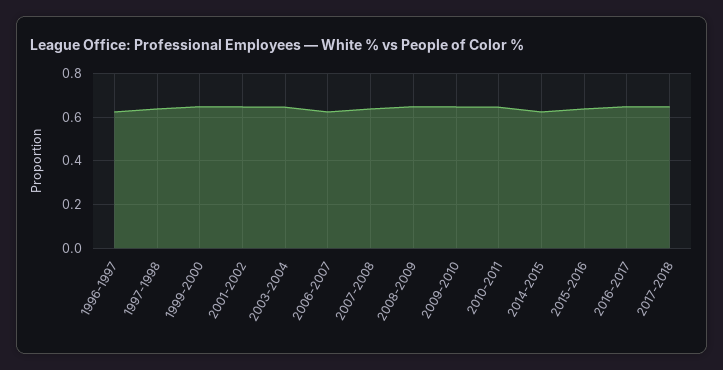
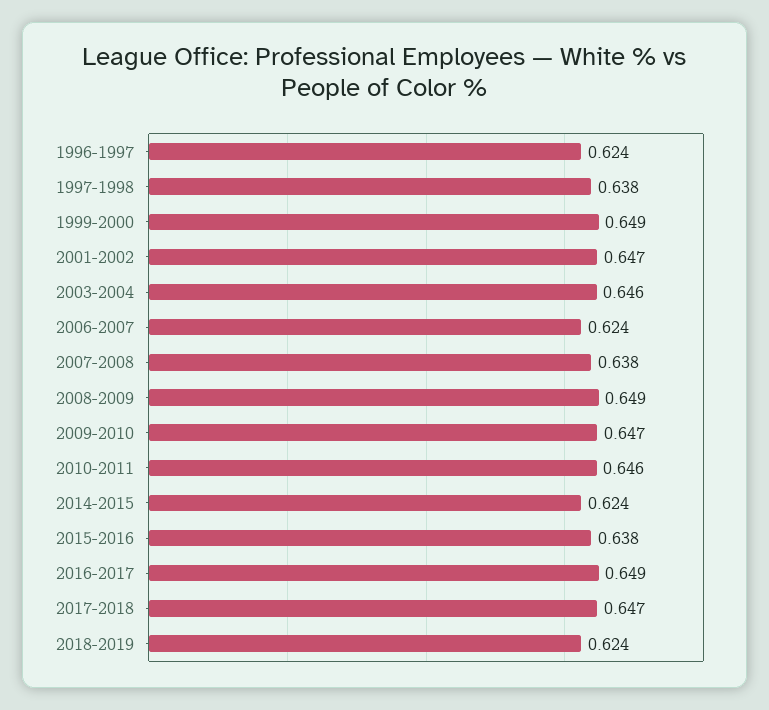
2018-2019: none -> 0.624

